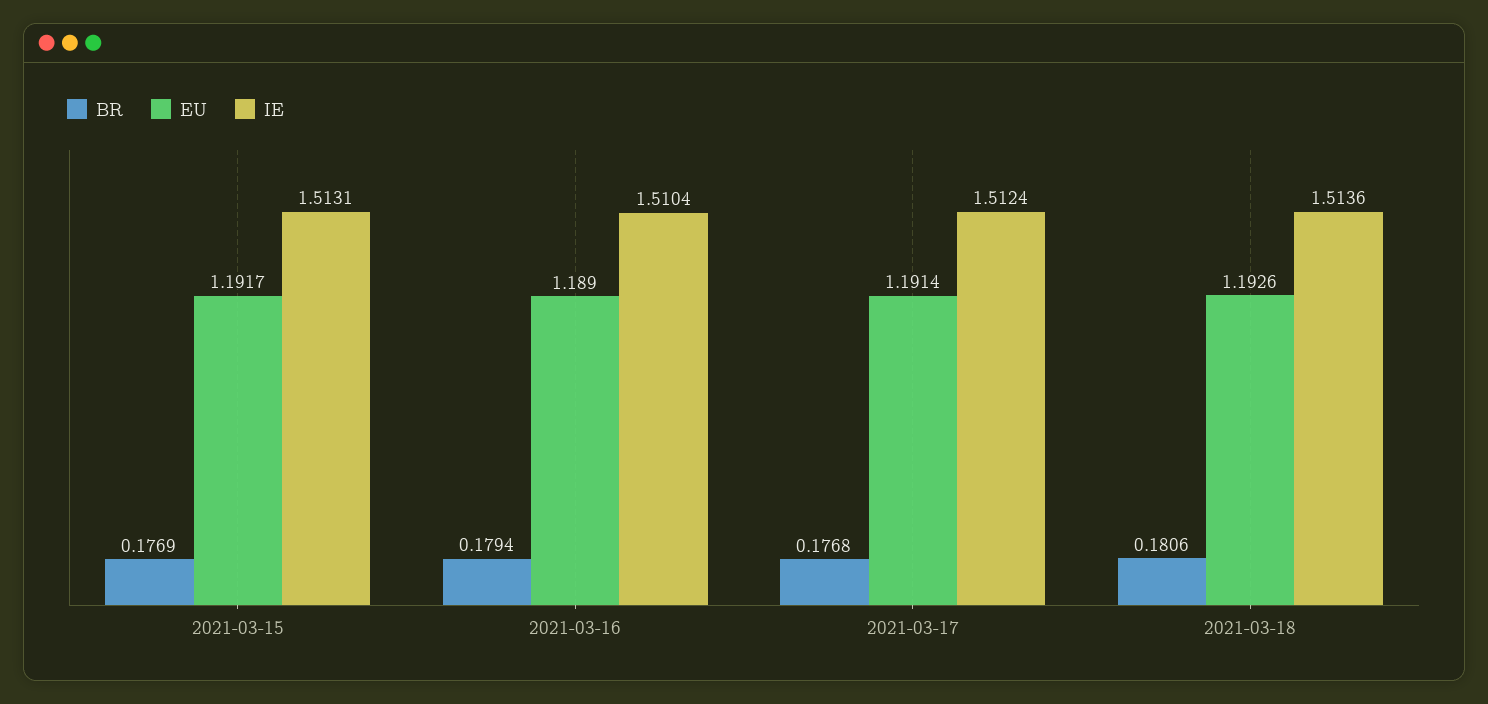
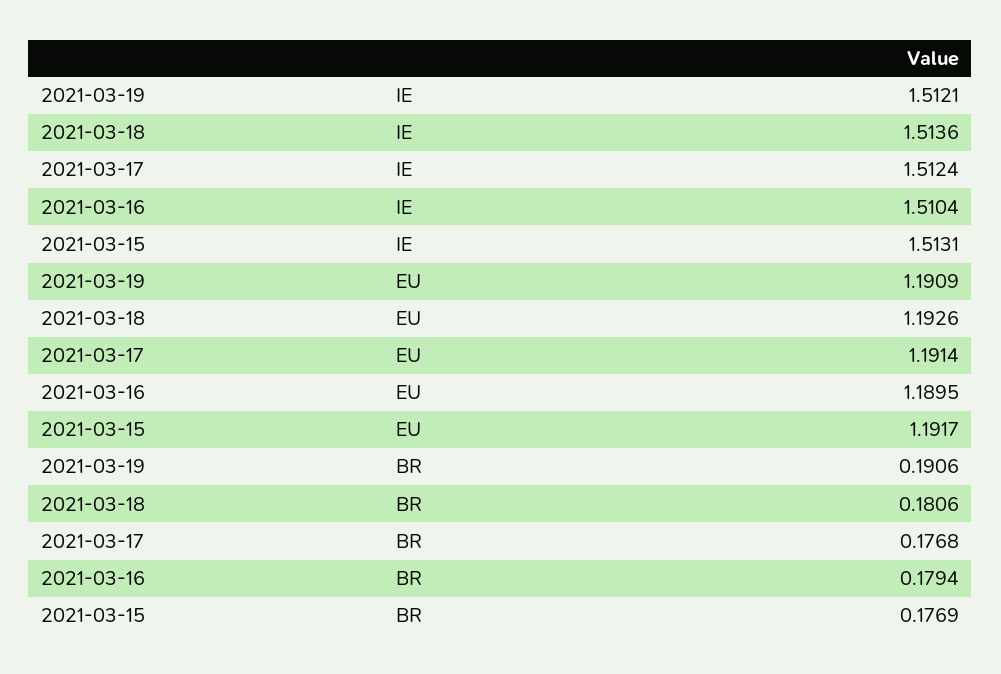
EU, 2021-03-16: 1.189 -> 1.1895
IE, 2021-03-19: none -> 1.5121
EU, 2021-03-19: none -> 1.1909
BR, 2021-03-19: none -> 0.1906

